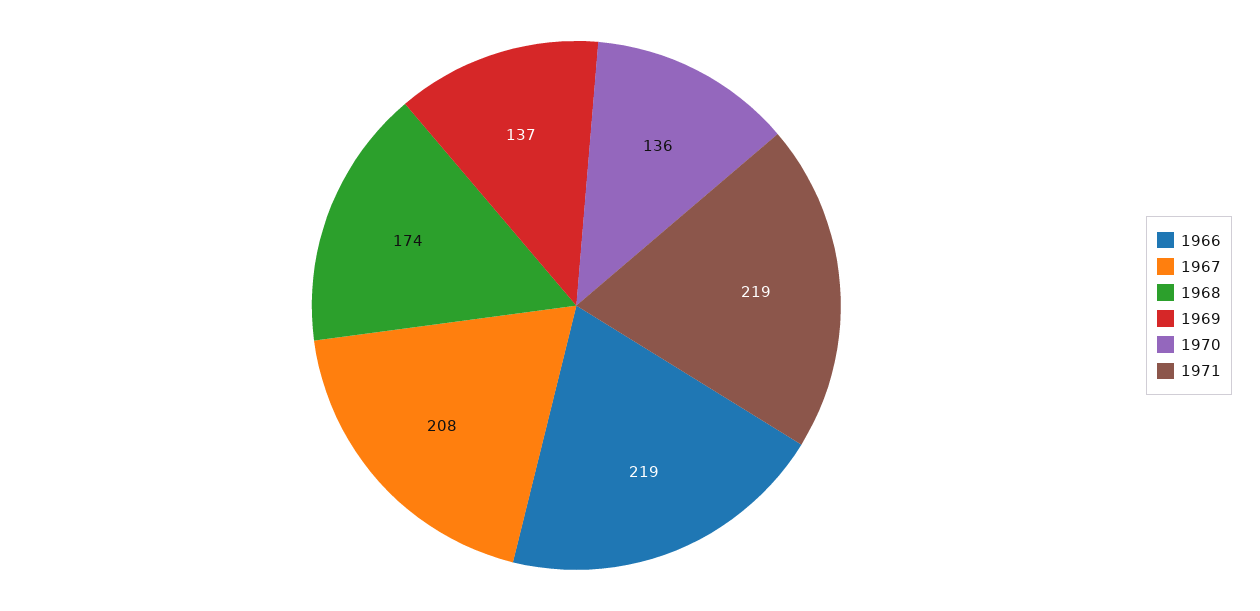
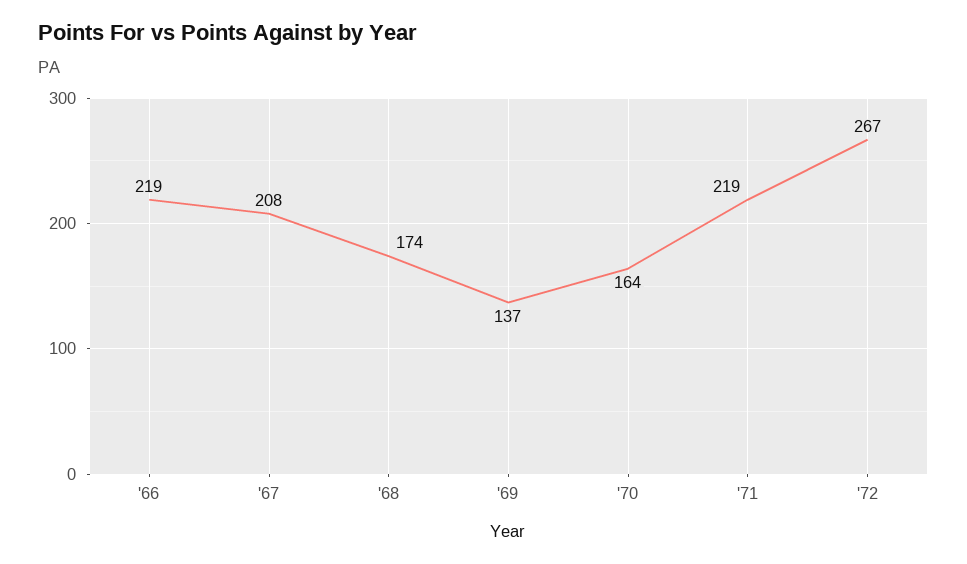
1970: 136 -> 164
'72: none -> 267

